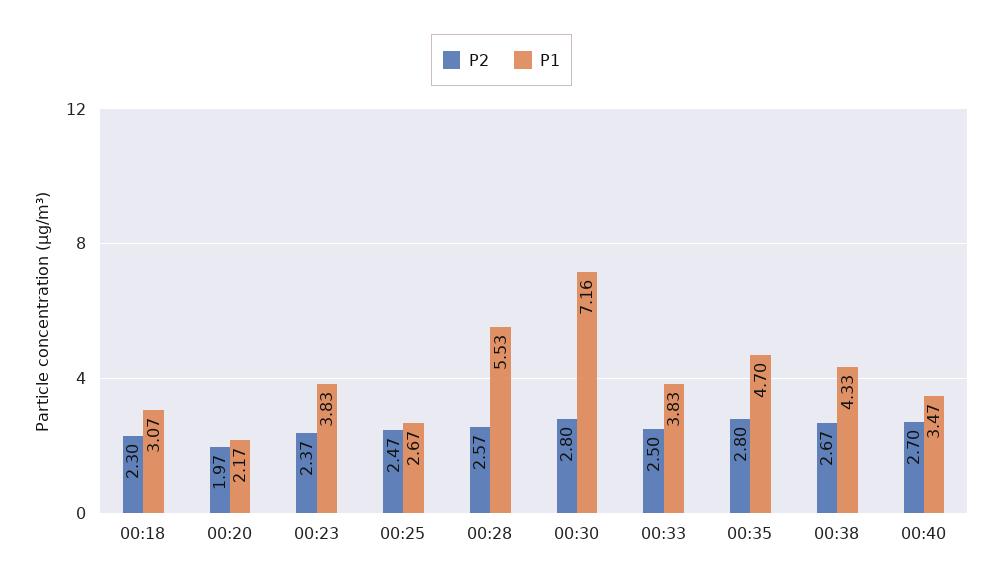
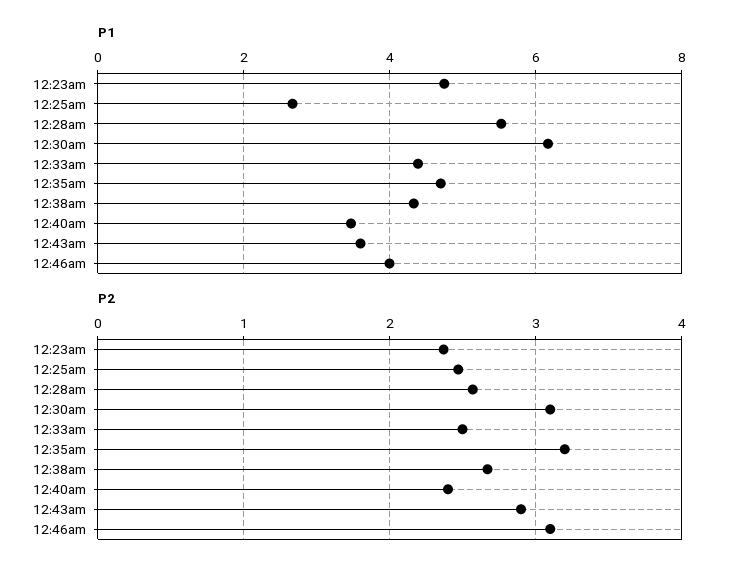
P2, 00:18: 2.3 -> none
P1, 00:18: 3.07 -> none
P2, 00:20: 1.97 -> none
P1, 00:20: 2.17 -> none
P1, 00:23: 3.83 -> 4.8
P2, 00:30: 2.8 -> 3.1
P1, 00:30: 7.16 -> 6.2
P1, 00:33: 3.83 -> 4.4
P2, 00:35: 2.8 -> 3.2
P2, 00:40: 2.7 -> 2.4
P1, 12:43am: none -> 3.6
P1, 12:46am: none -> 4
P2, 12:43am: none -> 2.9
P2, 12:46am: none -> 3.1

